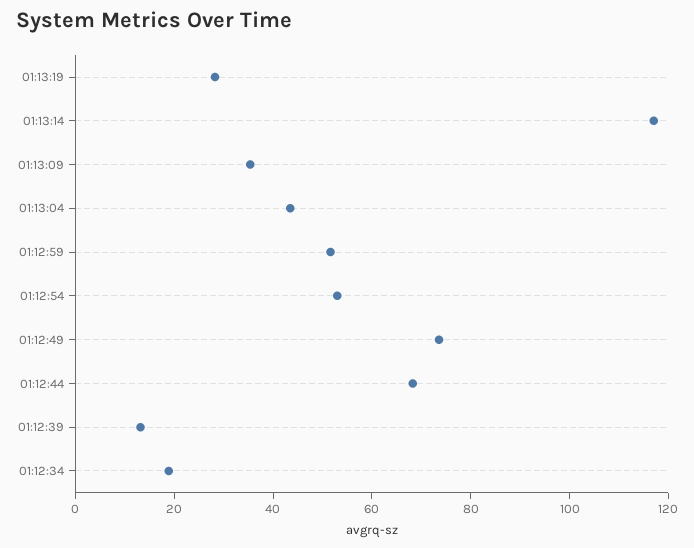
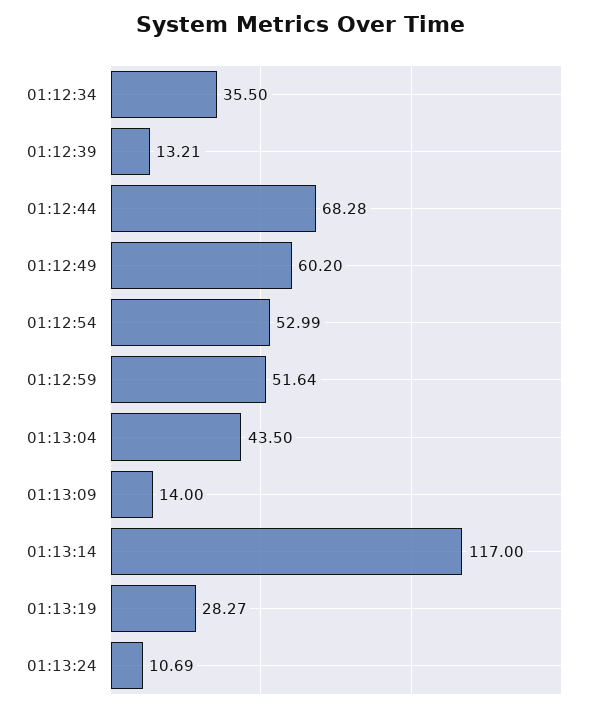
01:13:09: 35 -> 14
01:12:49: 75 -> 60.2
01:12:34: 20 -> 35.5
01:13:24: none -> 10.69

